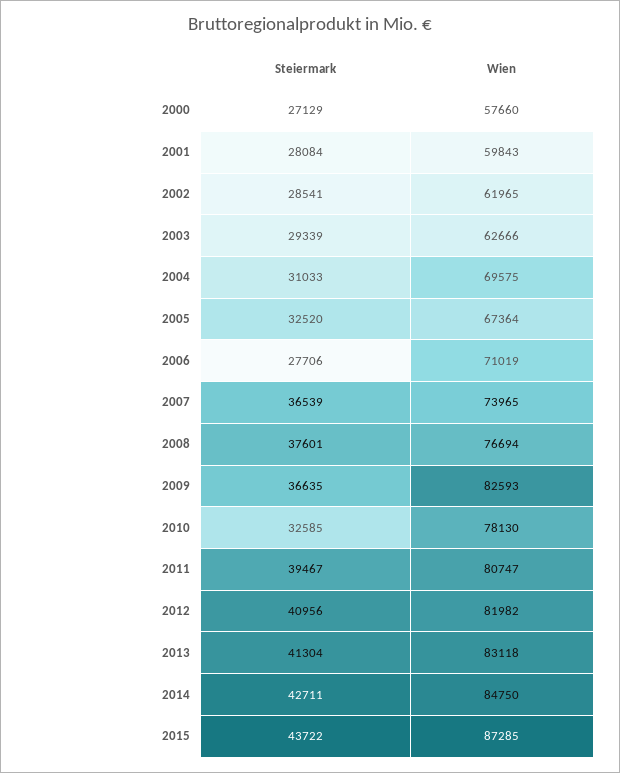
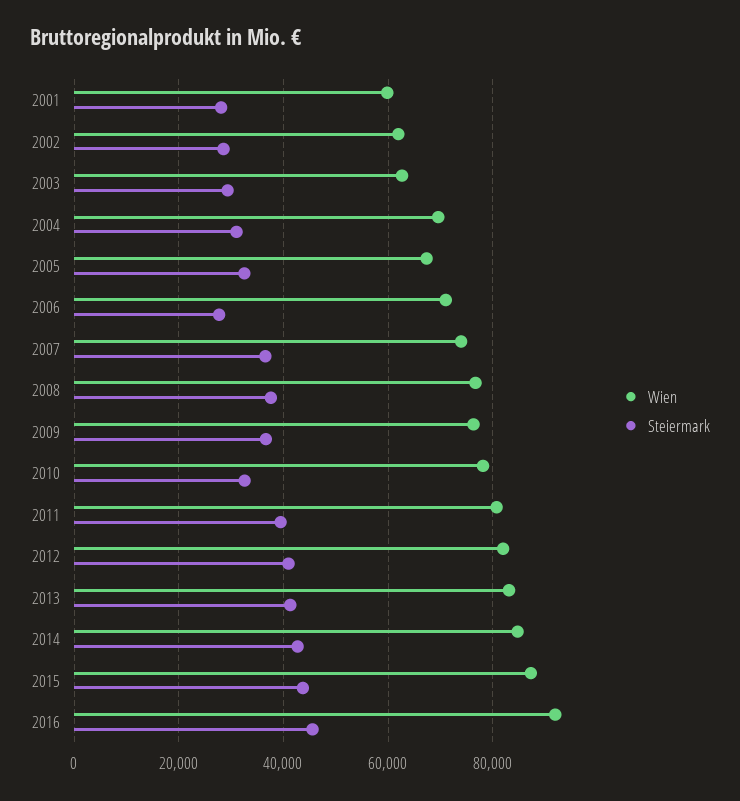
Steiermark, 2000: 27129 -> none
Wien, 2000: 57660 -> none
Wien, 2009: 82593 -> 76000
Wien, 2016: none -> 92000
Steiermark, 2016: none -> 46000

